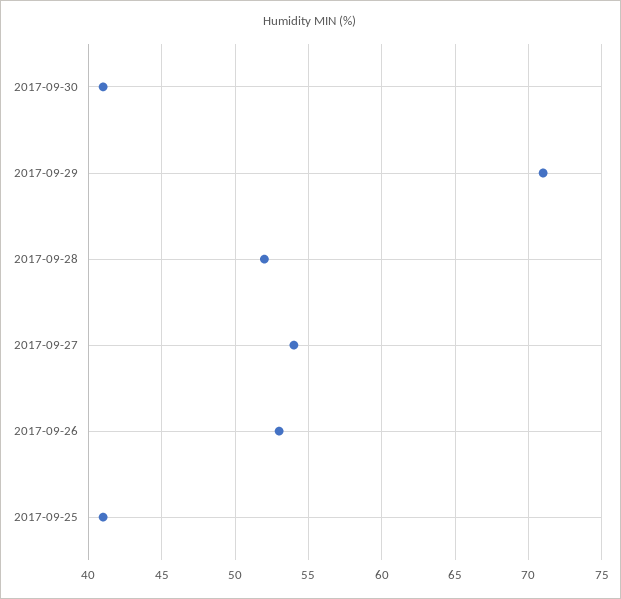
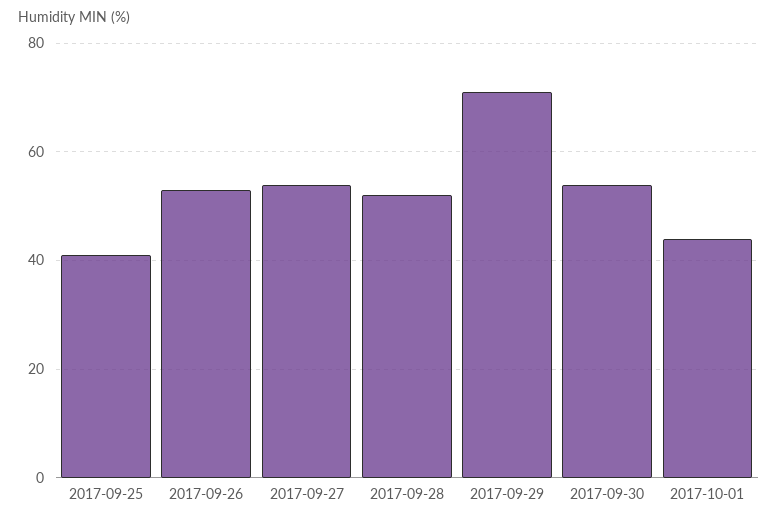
2017-09-30: 41 -> 55
2017-10-01: none -> 45

